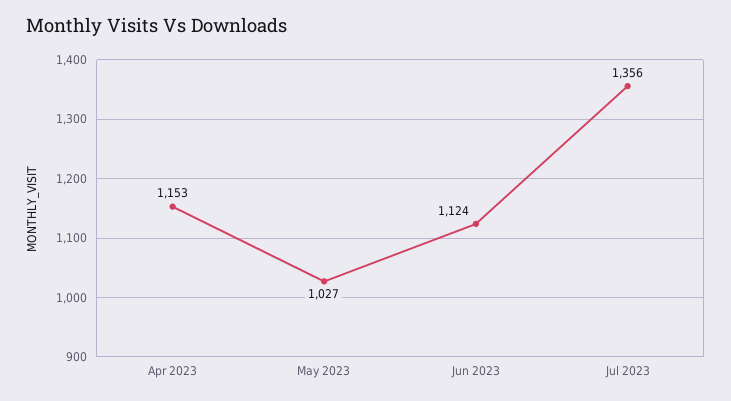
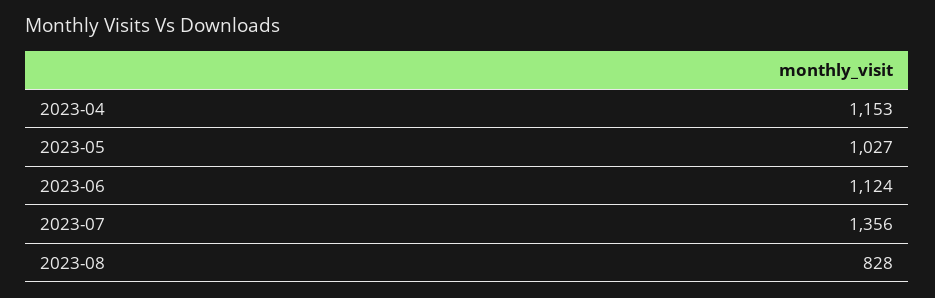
2023-08: none -> 828

